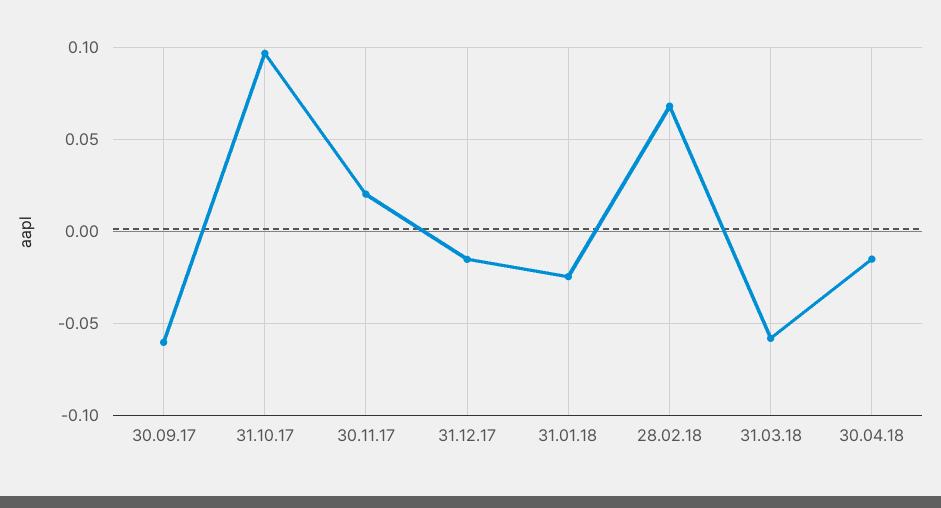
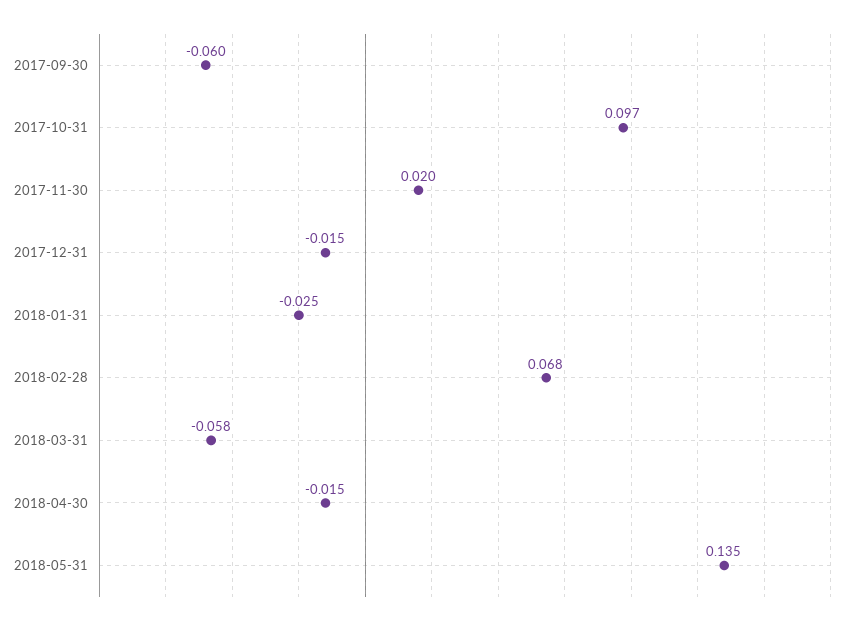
2018-05-31: none -> 0.135

